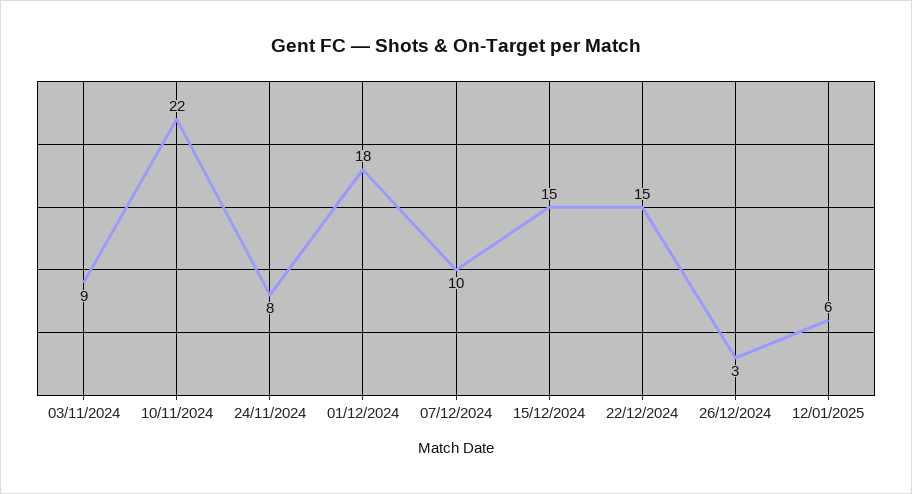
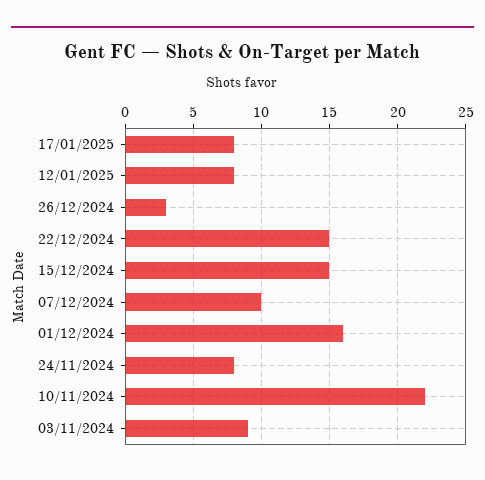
01/12/2024: 18 -> 16
12/01/2025: 6 -> 8
17/01/2025: none -> 8

